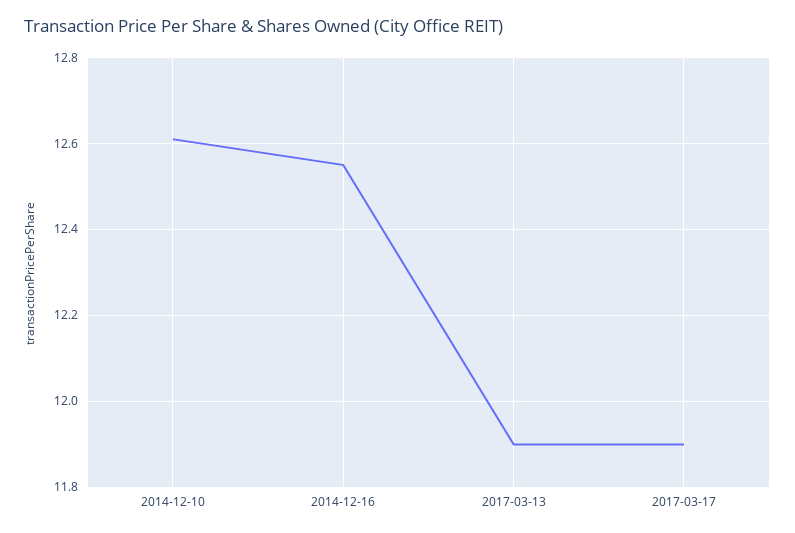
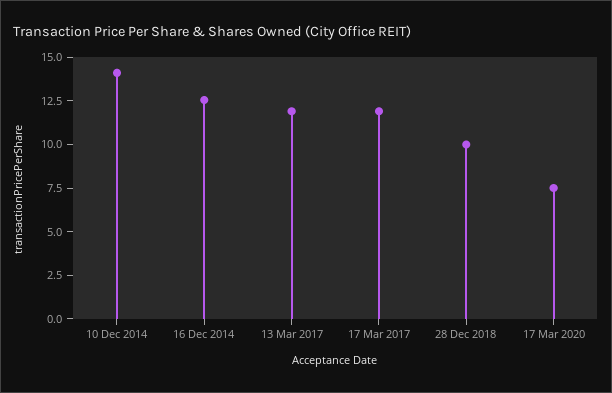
2014-12-10: 12.6 -> 14
28 Dec 2018: none -> 10
17 Mar 2020: none -> 7.5

